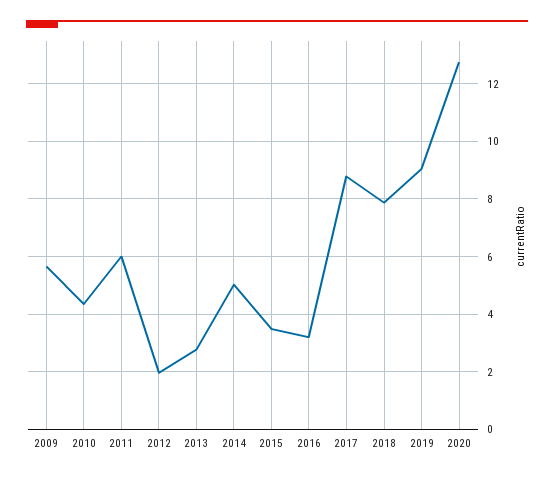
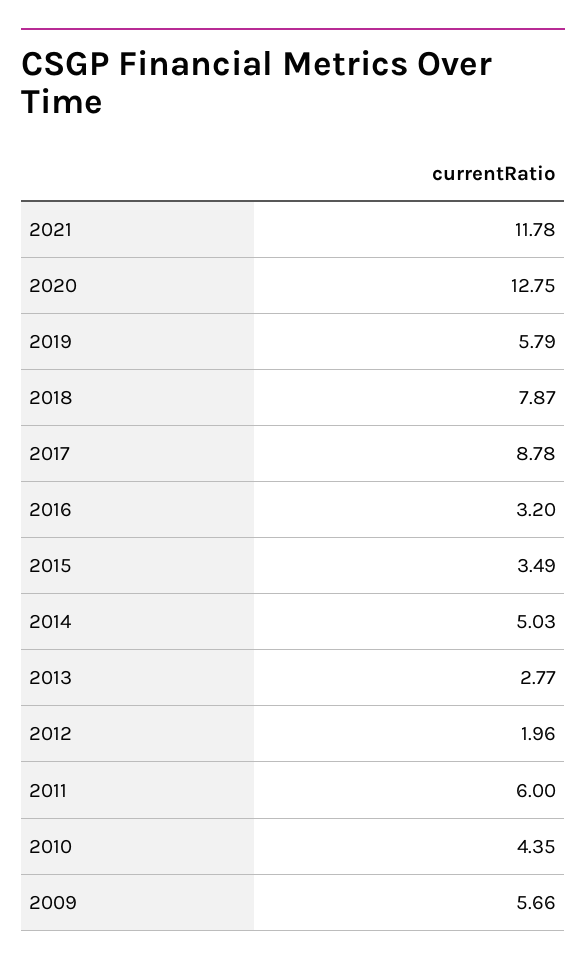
2019: 9 -> 5.79
2021: none -> 11.78

